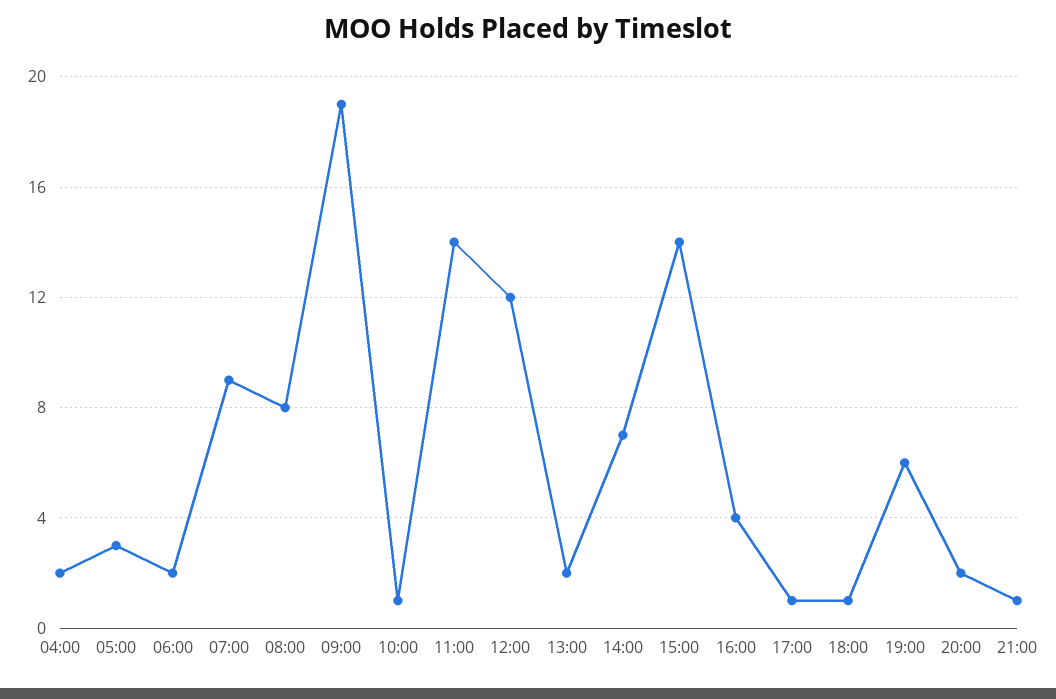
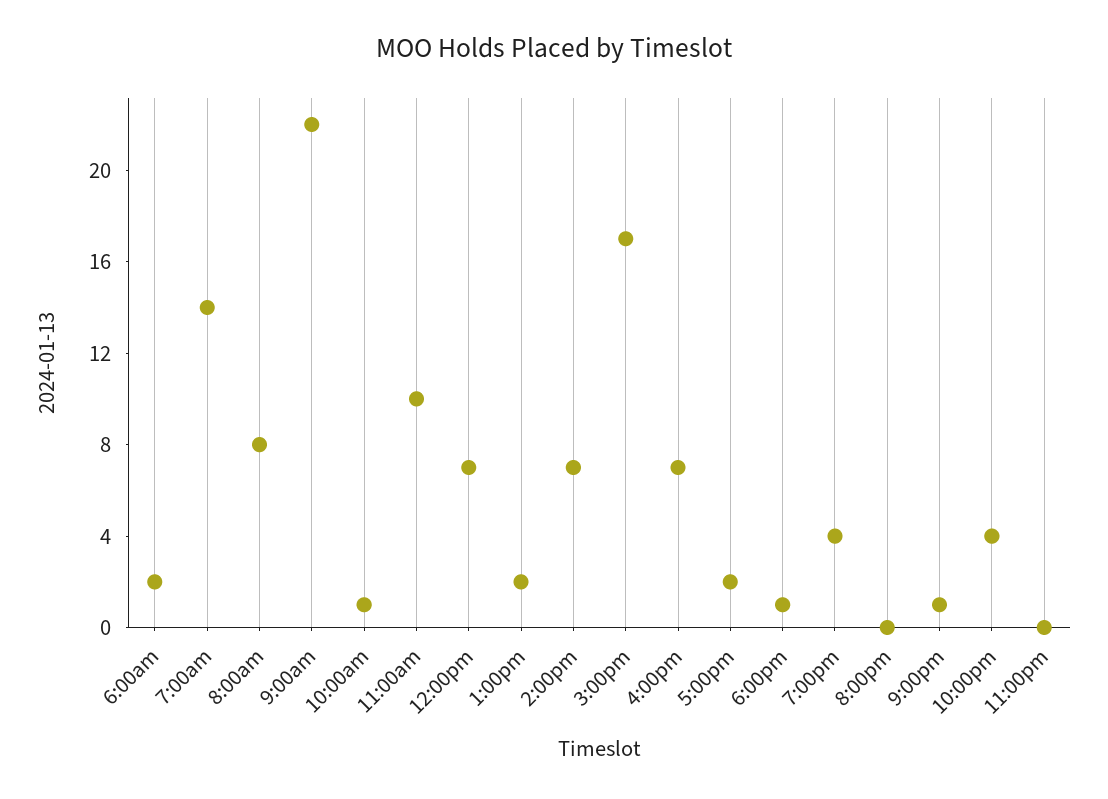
04:00: 2 -> none
05:00: 3 -> none
07:00: 9 -> 14
09:00: 19 -> 22
11:00: 14 -> 10
12:00: 12 -> 7
15:00: 14 -> 17
16:00: 4 -> 7
17:00: 1 -> 2
19:00: 6 -> 4
20:00: 2 -> 0
10:00pm: none -> 4
11:00pm: none -> 0

